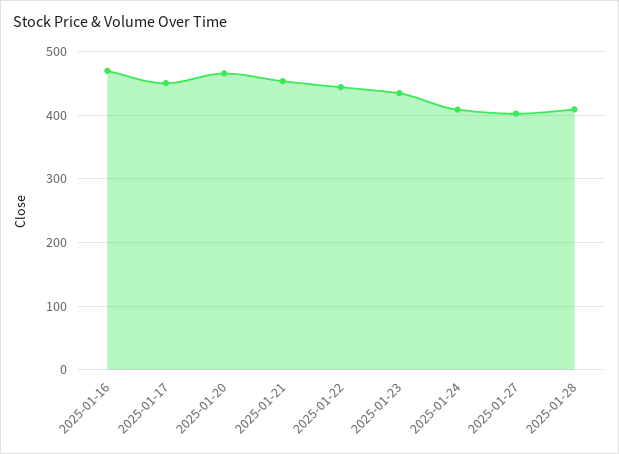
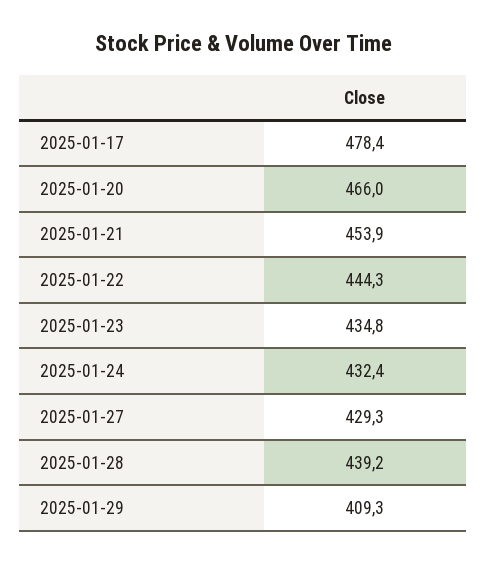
2025-01-16: 470 -> none
2025-01-17: 450 -> 478.4
2025-01-24: 410 -> 432.4
2025-01-27: 400 -> 429.3
2025-01-28: 410 -> 439.2
2025-01-29: none -> 409.3

